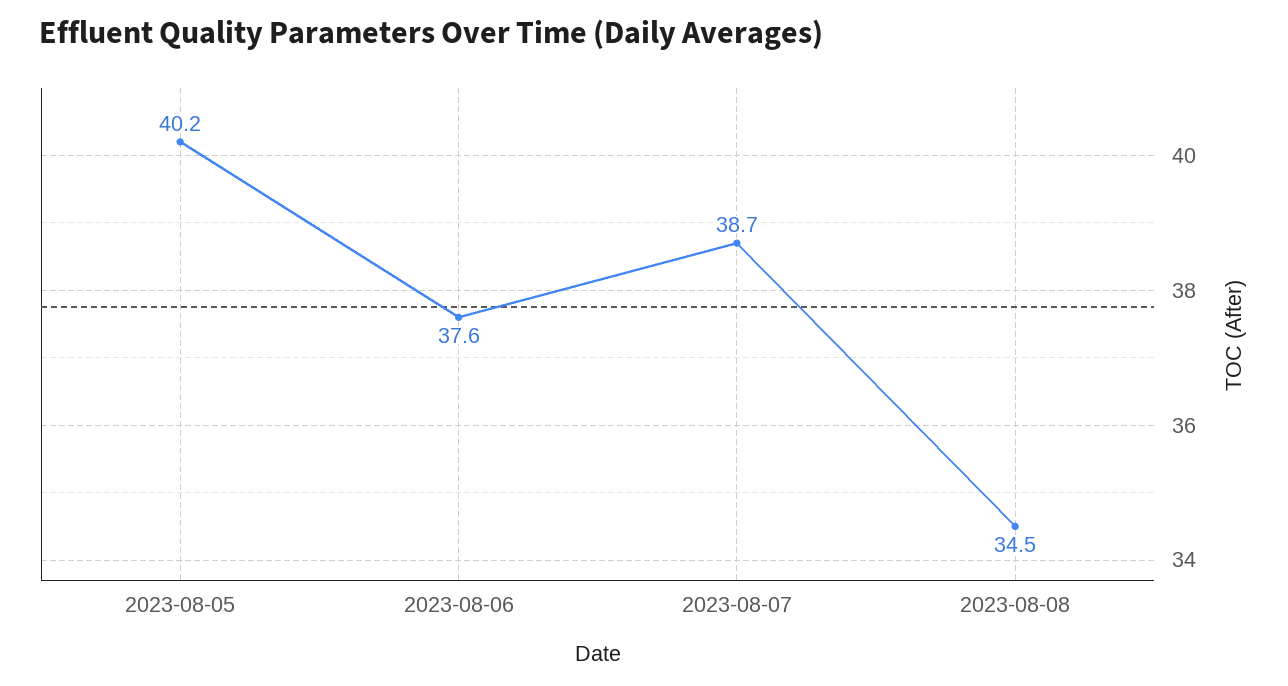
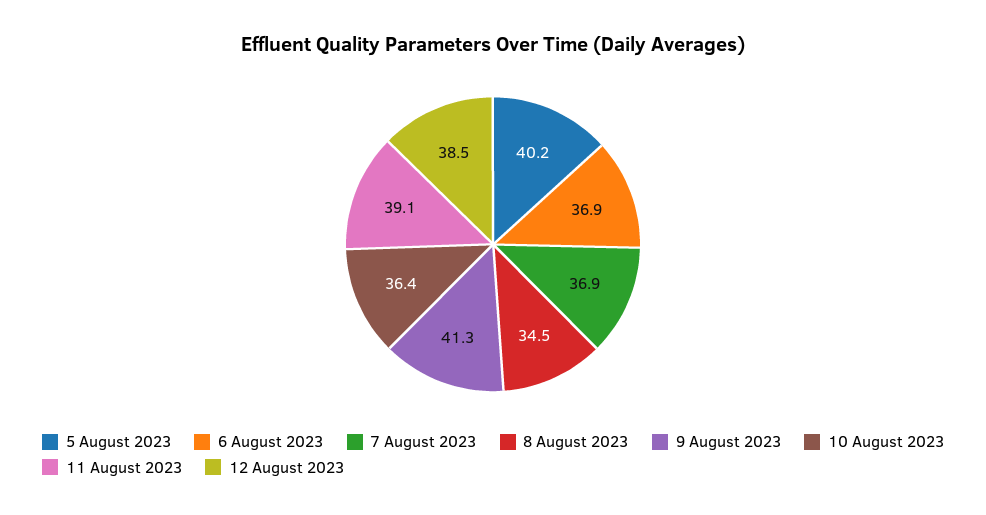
2023-08-06: 37.6 -> 36.9
2023-08-07: 38.7 -> 36.9
9 August 2023: none -> 41.3
10 August 2023: none -> 36.4
11 August 2023: none -> 39.1
12 August 2023: none -> 38.5

